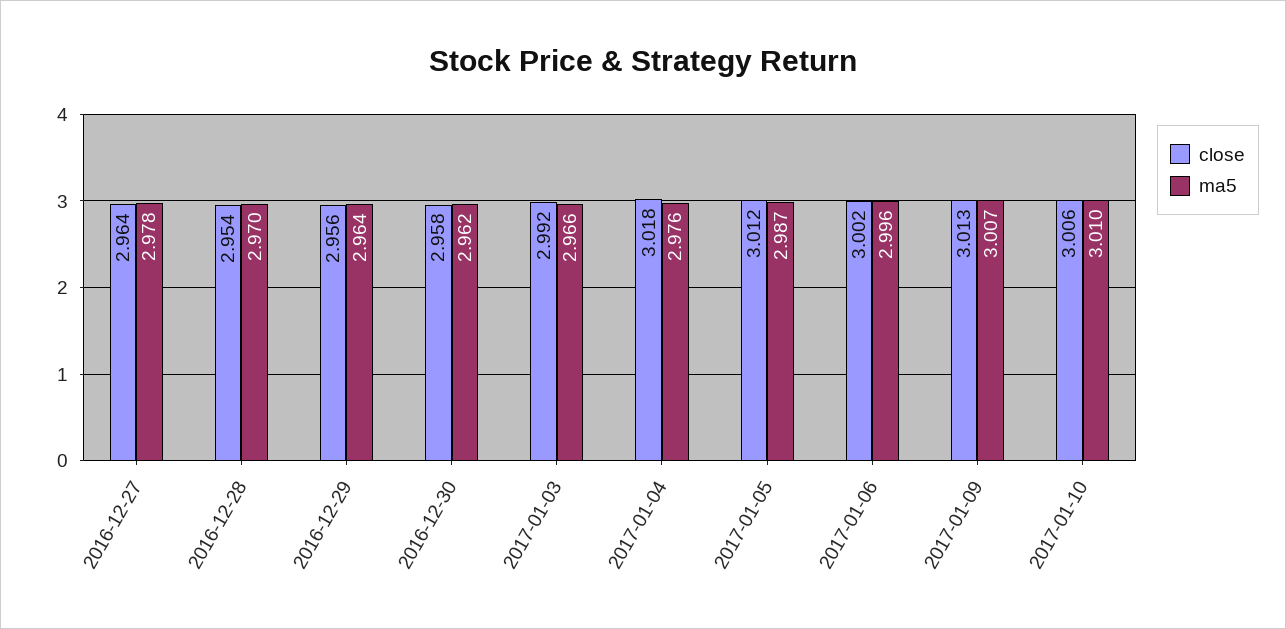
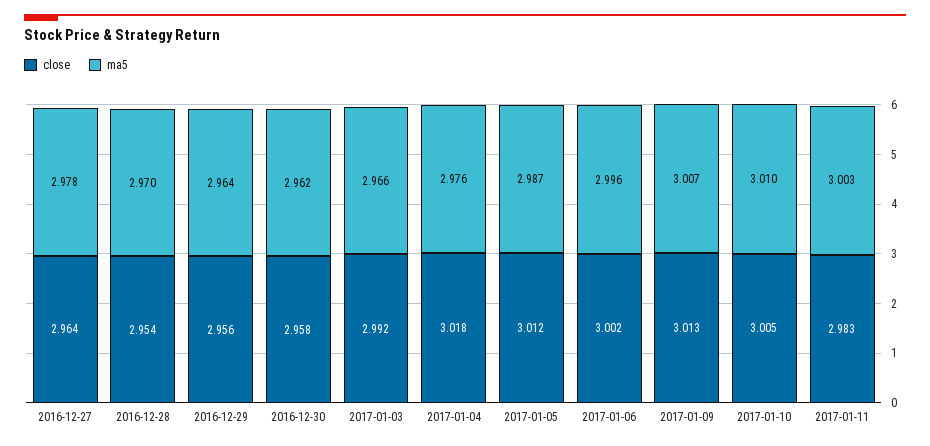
close, 2017-01-10: 3.006 -> 3.005
close, 2017-01-11: none -> 2.983
ma5, 2017-01-11: none -> 3.003

